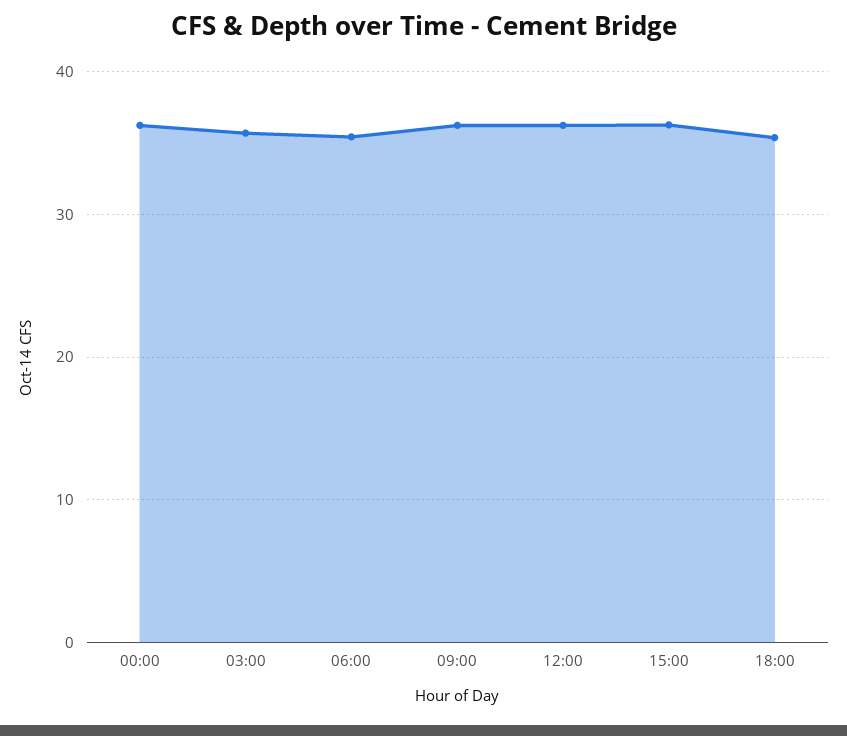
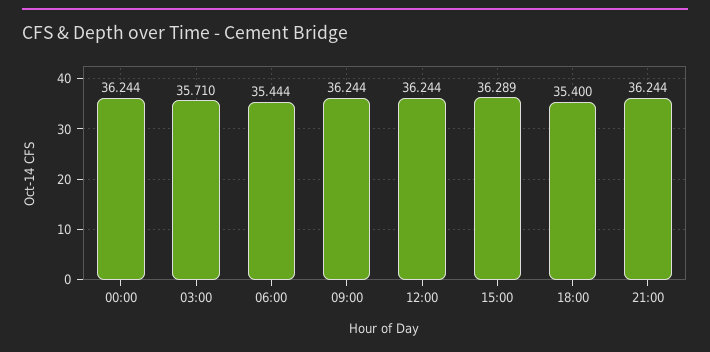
21:00: none -> 36.244

